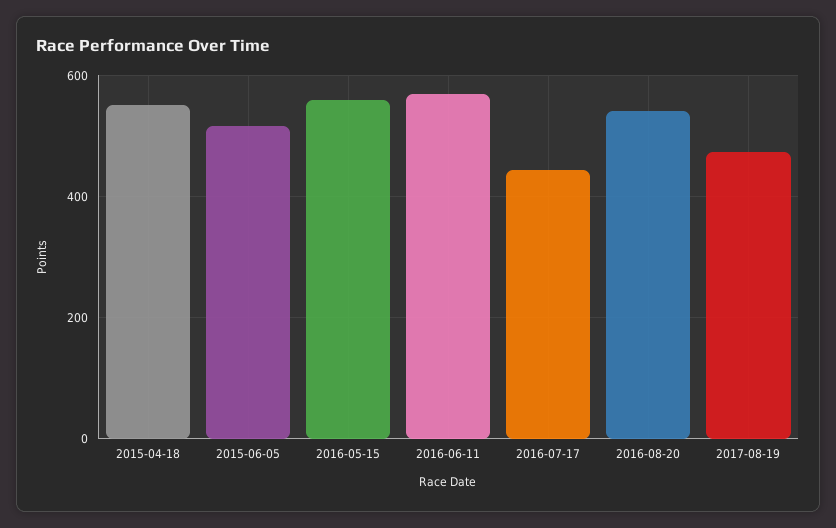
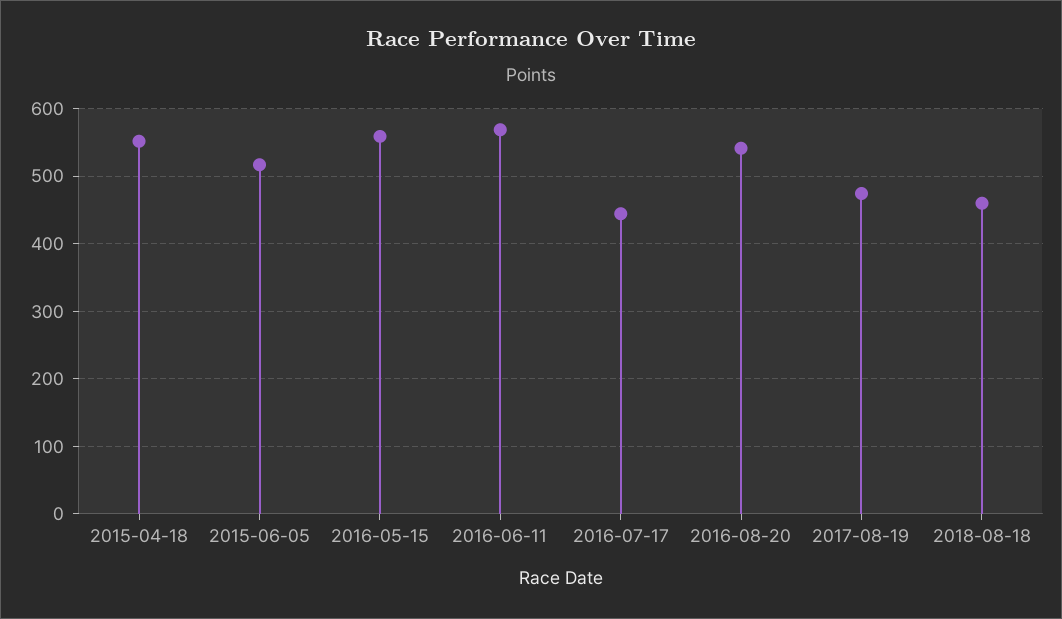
2018-08-18: none -> 460

